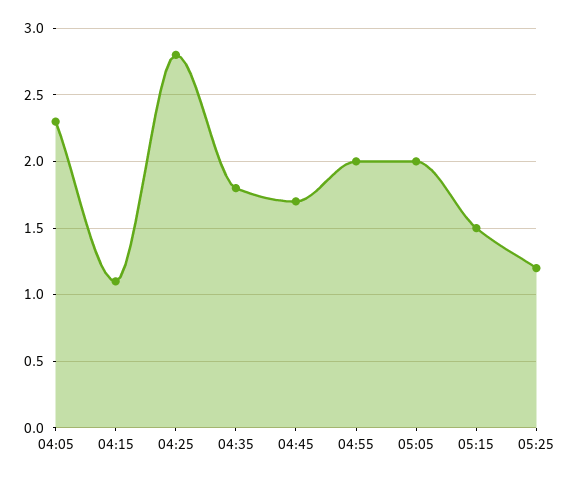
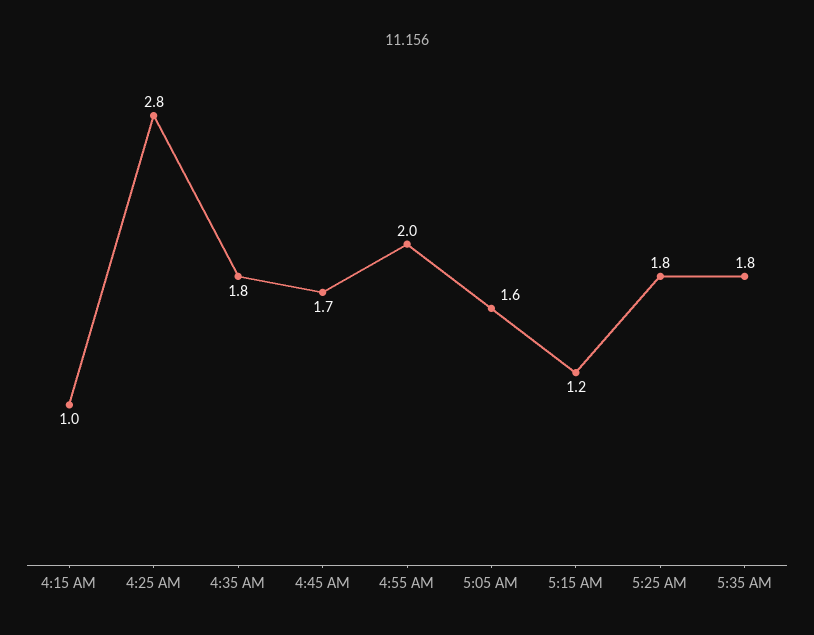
04:05: 2.3 -> none
04:15: 1.1 -> 1
05:05: 2 -> 1.6
05:15: 1.5 -> 1.2
05:25: 1.2 -> 1.8
5:35 AM: none -> 1.8

